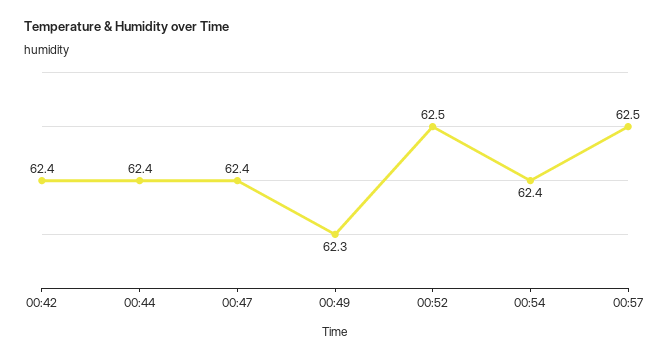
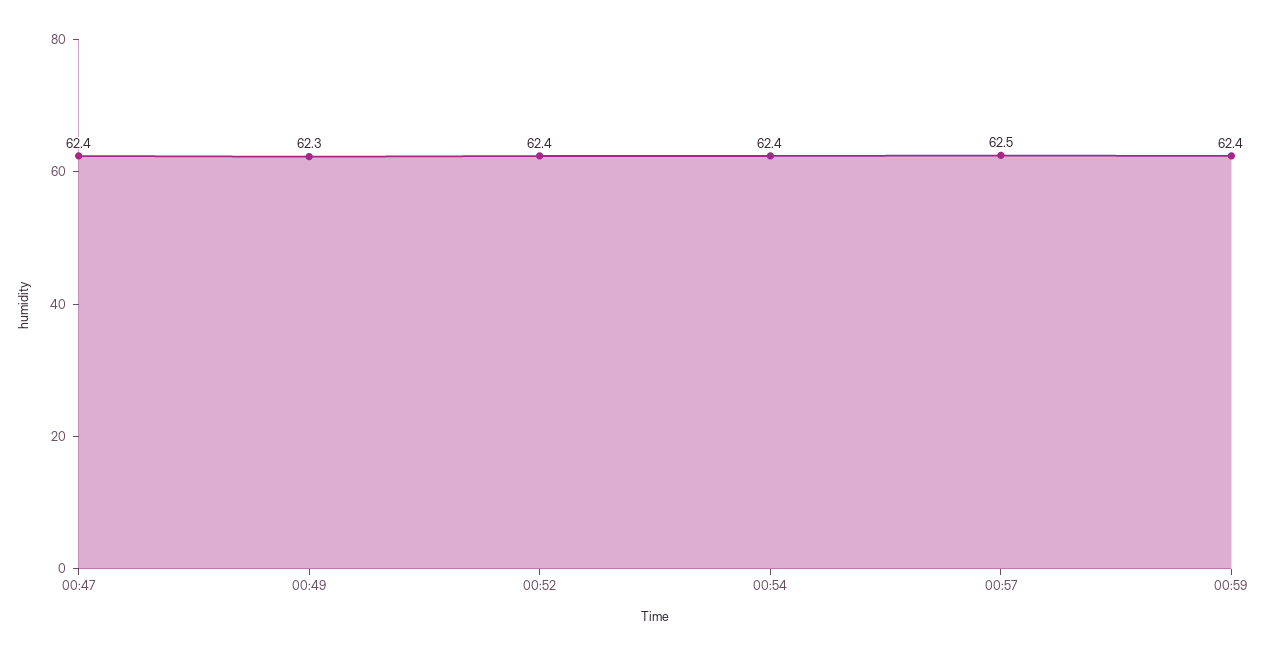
00:42: 62.4 -> none
00:44: 62.4 -> none
00:52: 62.5 -> 62.4
00:59: none -> 62.4

